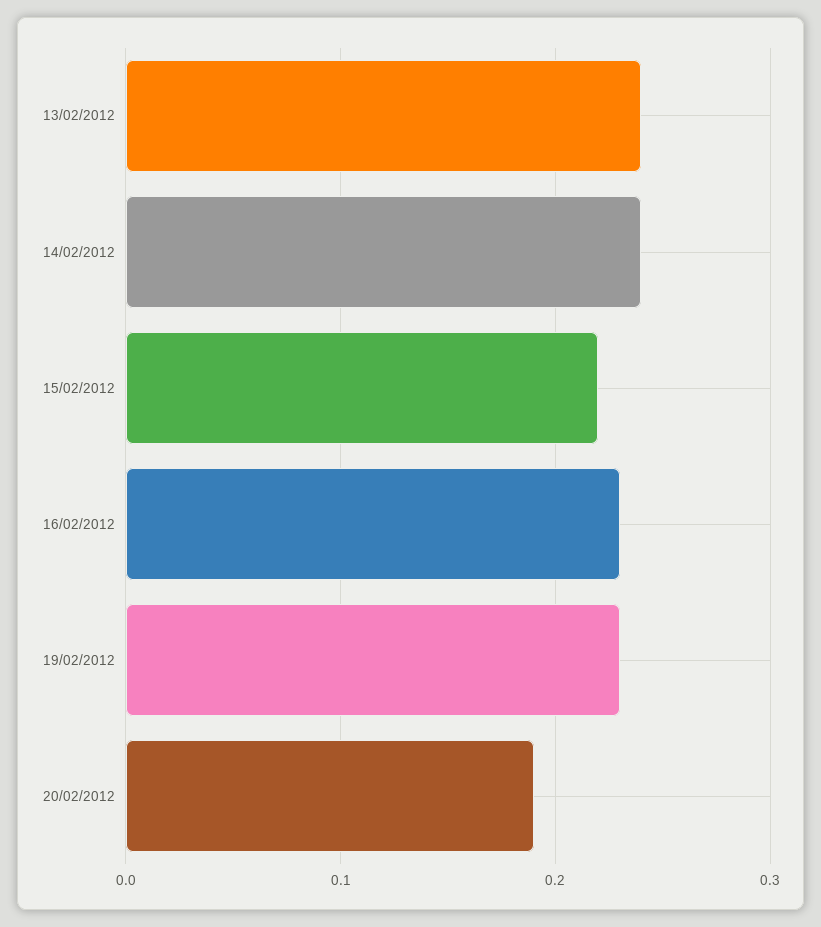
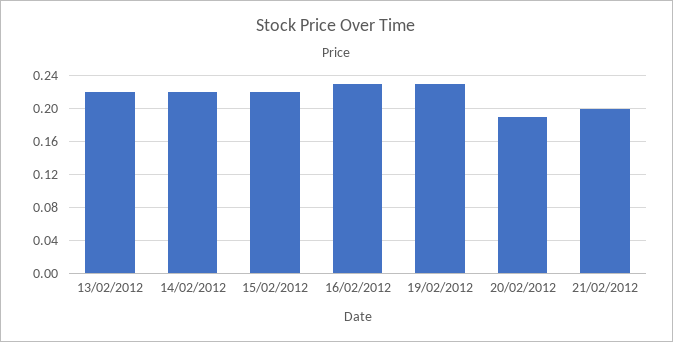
13/02/2012: 0.24 -> 0.22
14/02/2012: 0.24 -> 0.22
21/02/2012: none -> 0.2

